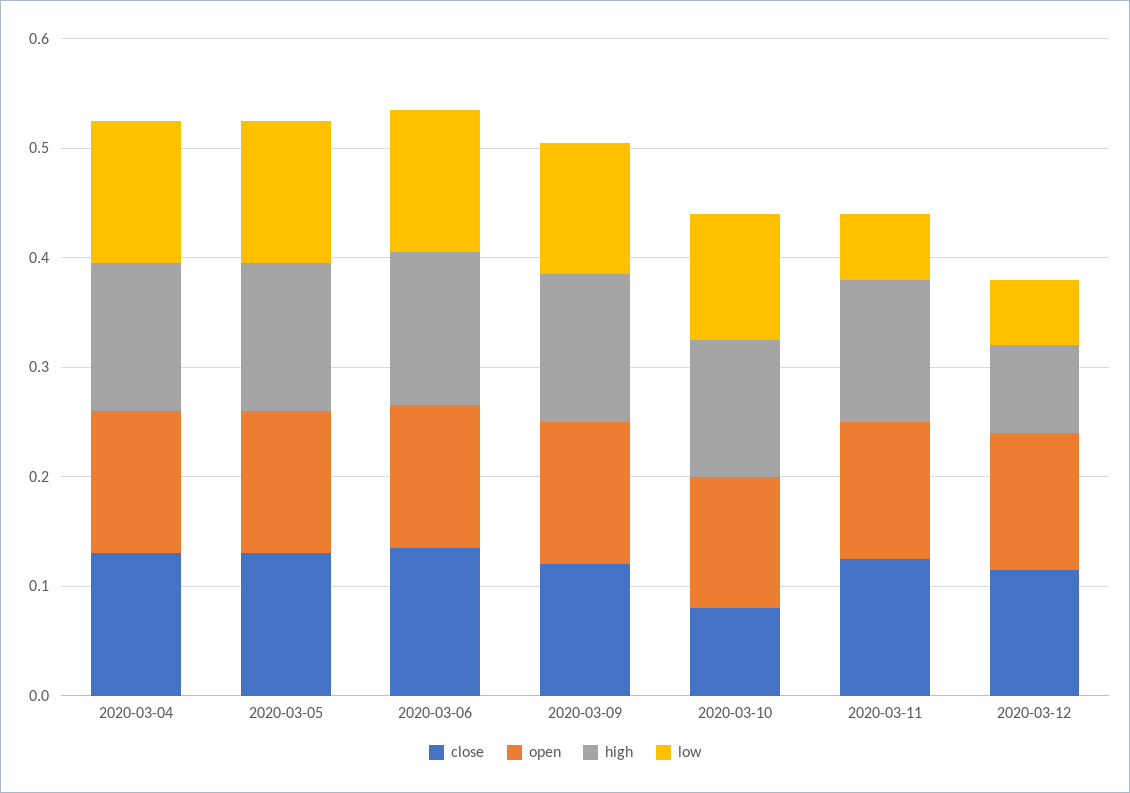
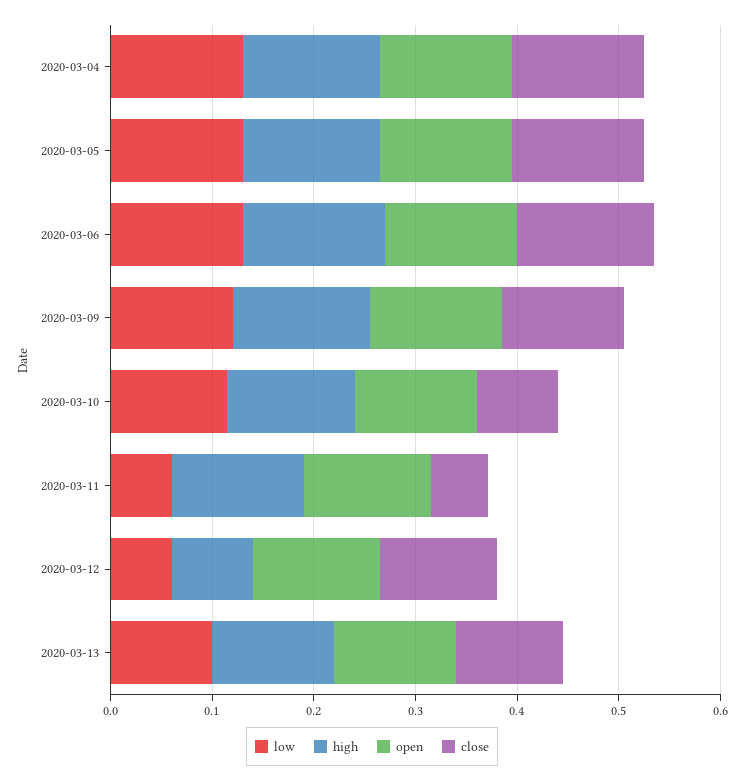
close, 2020-03-11: 0.12 -> 0.06
low, 2020-03-13: none -> 0.1
high, 2020-03-13: none -> 0.12
open, 2020-03-13: none -> 0.12
close, 2020-03-13: none -> 0.1

